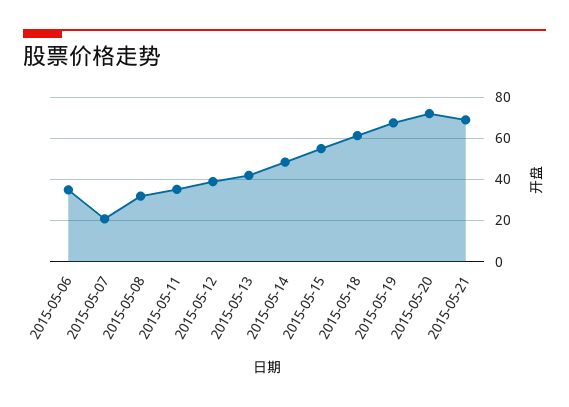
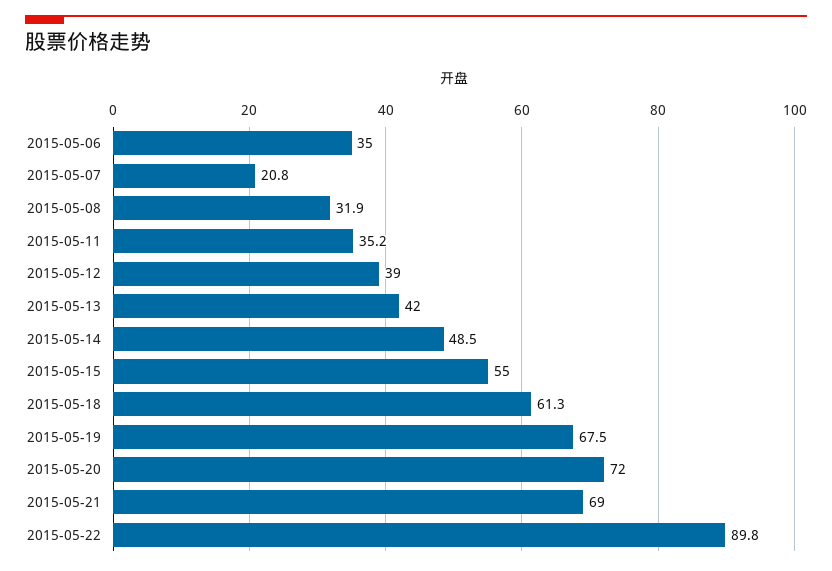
2015-05-22: none -> 89.8

